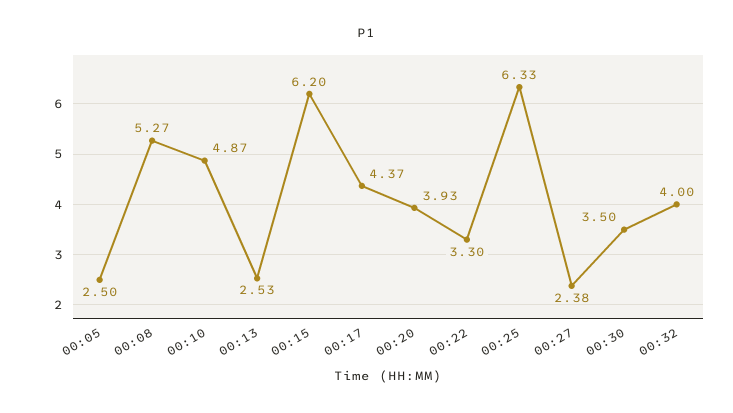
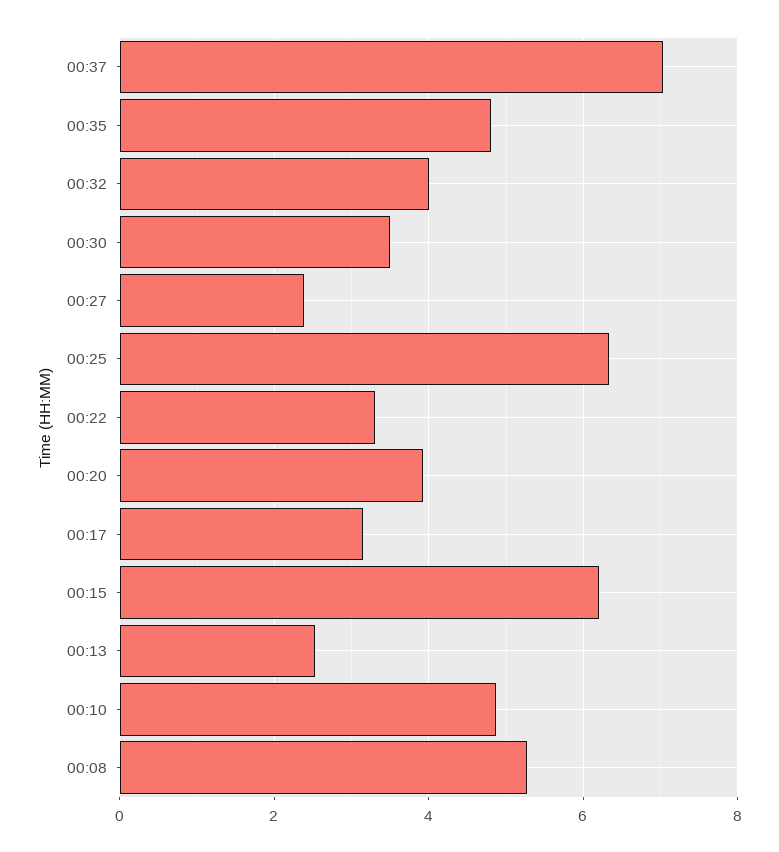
00:05: 2.5 -> none
00:17: 4.37 -> 3.2
00:37: none -> 7
00:35: none -> 4.8

